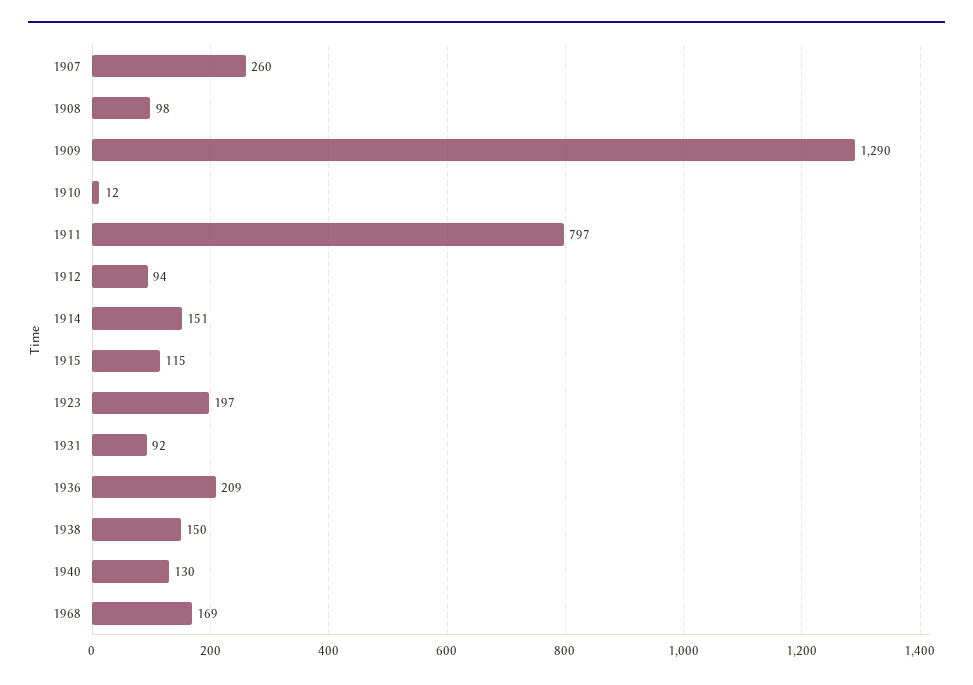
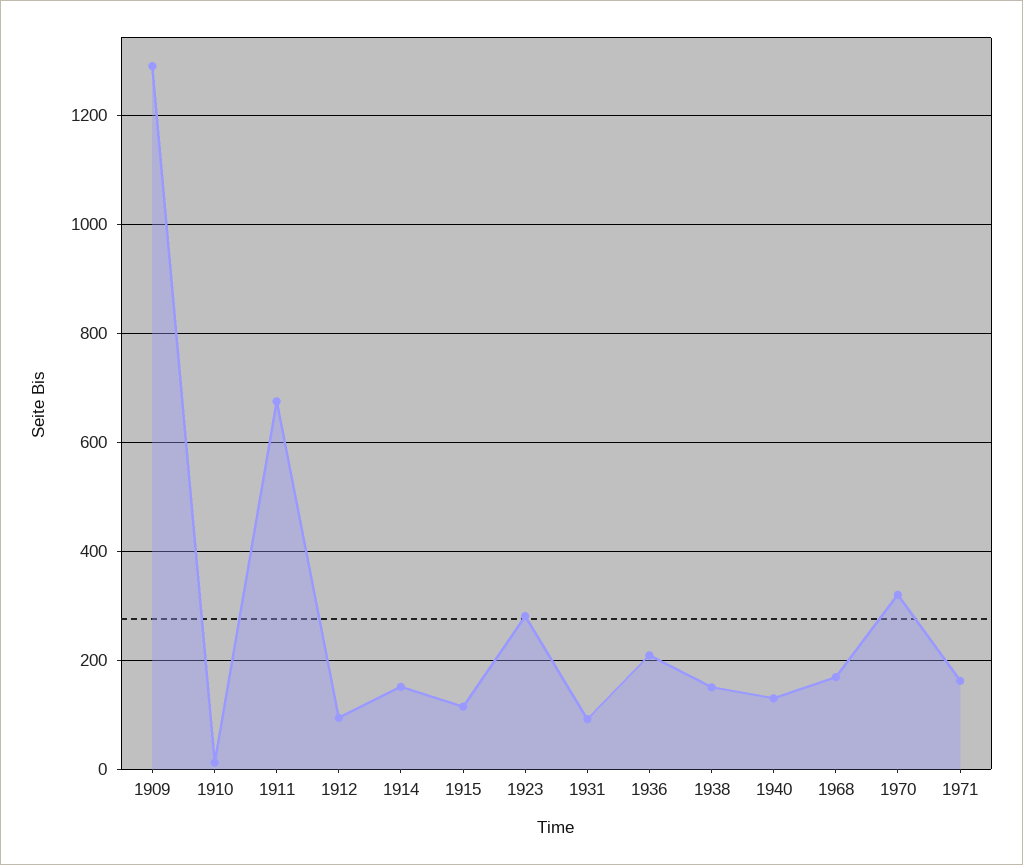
1907: 260 -> none
1908: 98 -> none
1911: 797 -> 680
1923: 197 -> 280
1970: none -> 320
1971: none -> 160

